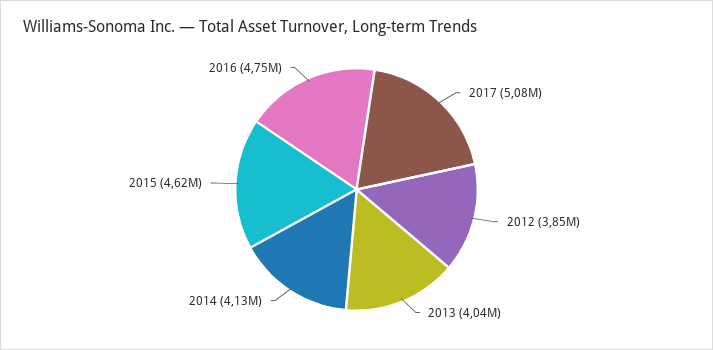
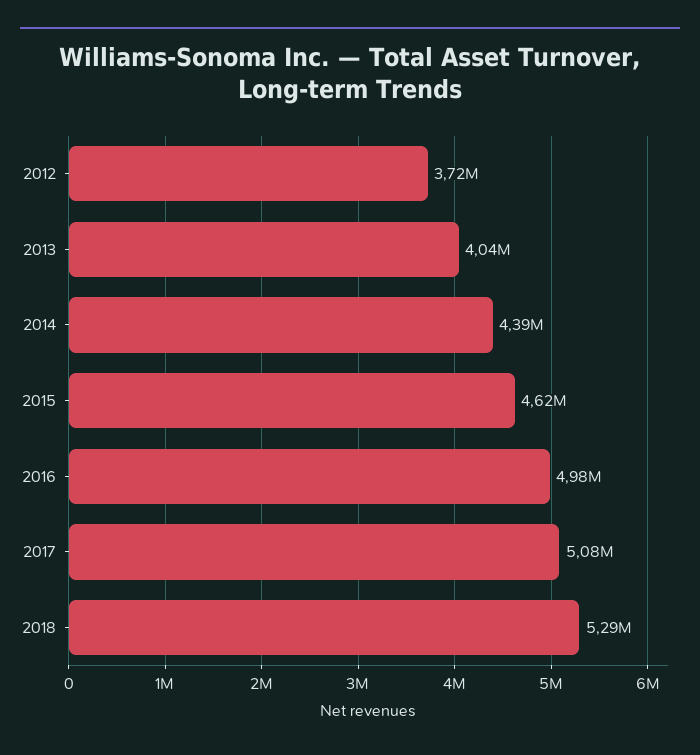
2012: 3850000 -> 3720000
2014: 4130000 -> 4390000
2016: 4750000 -> 4980000
2018: none -> 5290000

